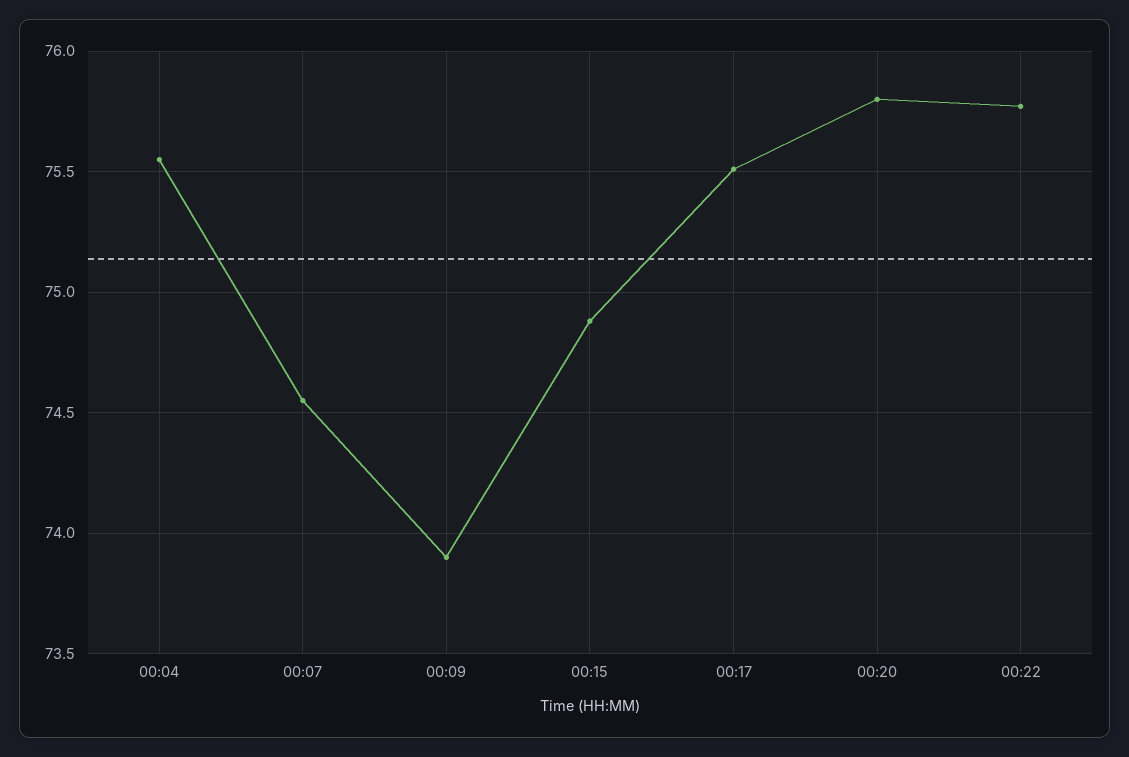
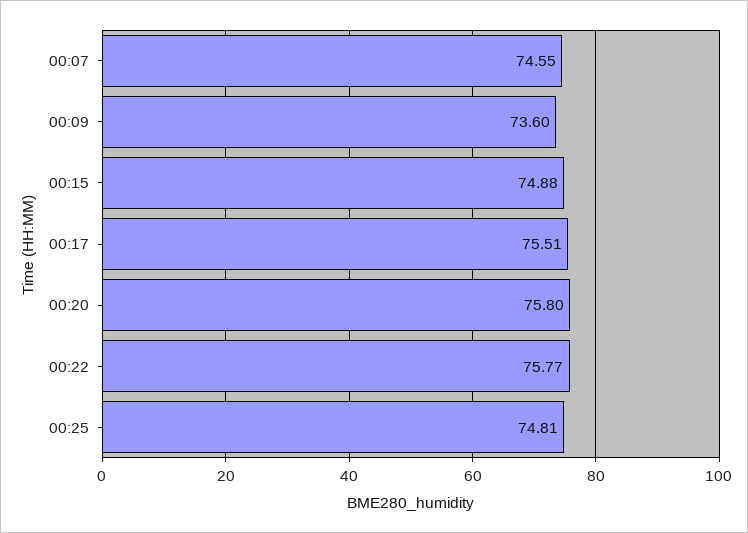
00:04: 75.55 -> none
00:09: 73.9 -> 73.6
00:25: none -> 74.81

